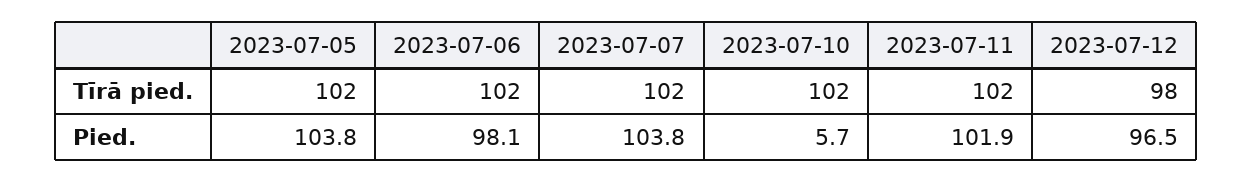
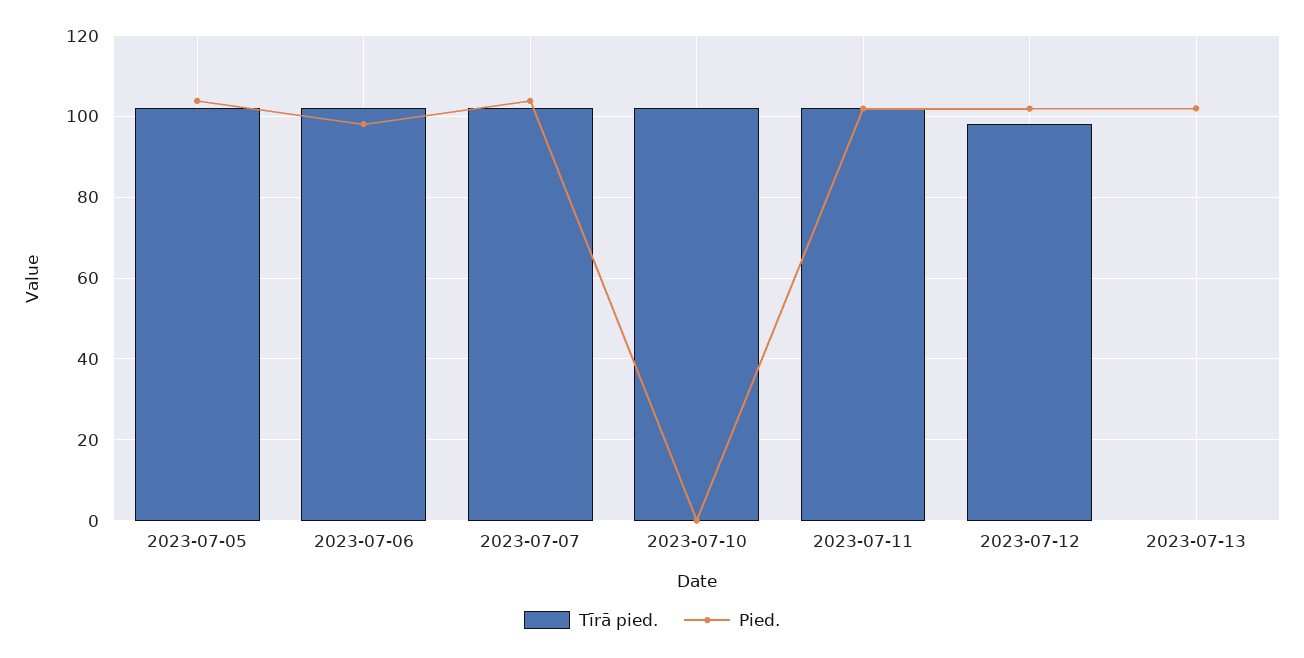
Pied., 2023-07-10: 5.7 -> 0
Pied., 2023-07-12: 96.5 -> 102
Tīrā pied., 2023-07-13: none -> 0
Pied., 2023-07-13: none -> 102

